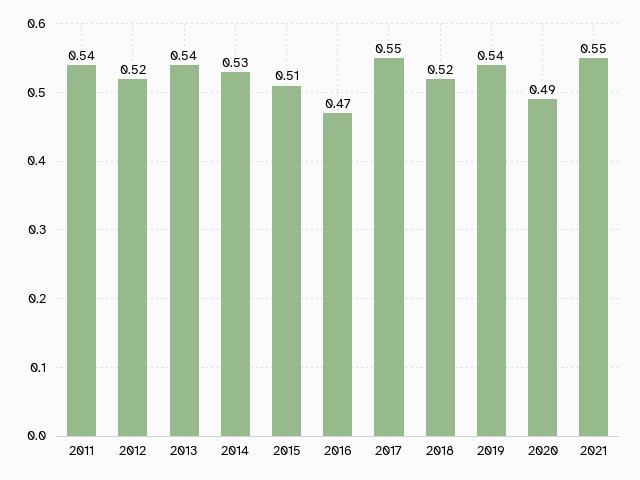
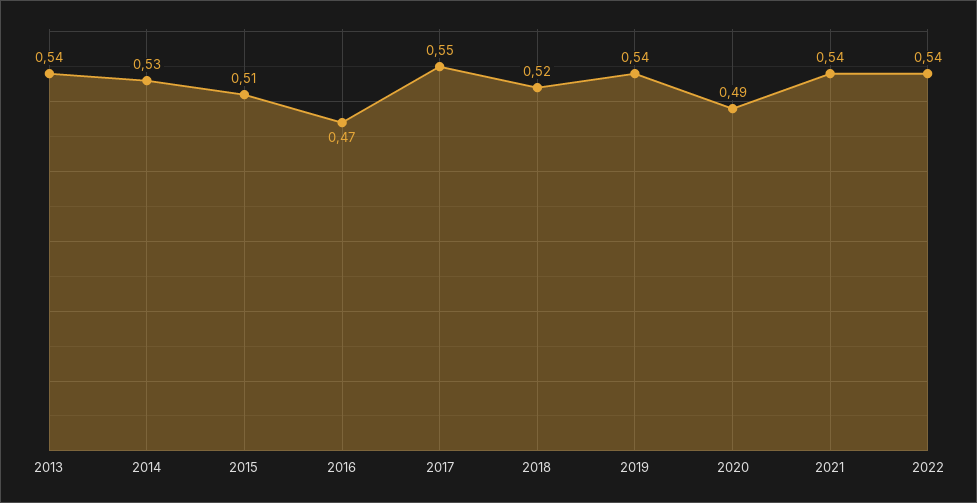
2011: 0.54 -> none
2012: 0.52 -> none
2021: 0.55 -> 0.54
2022: none -> 0.54

